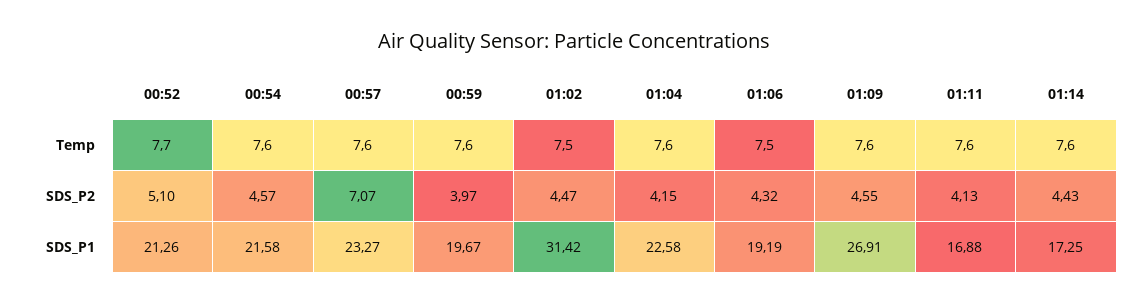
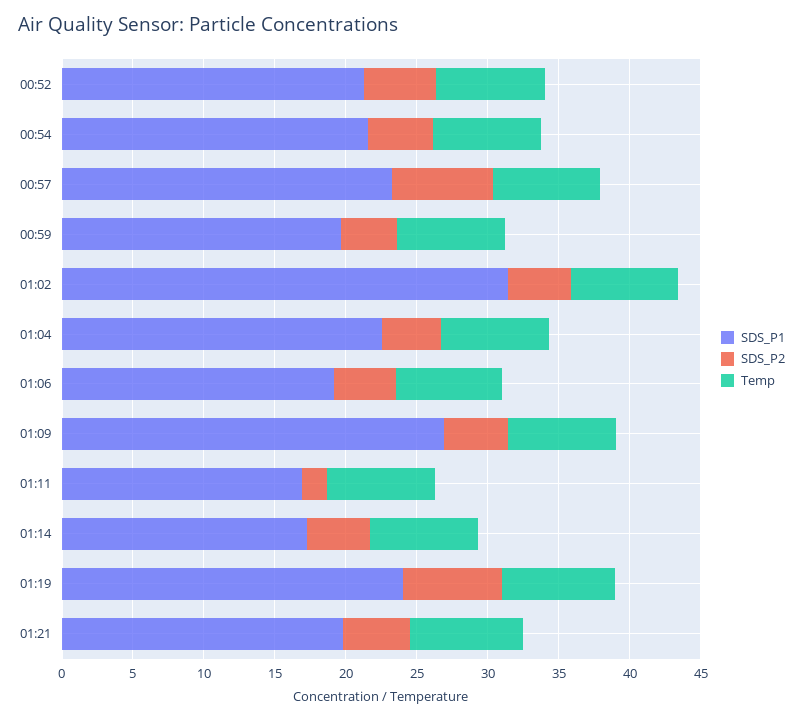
SDS_P2, 01:11: 4.13 -> 2
SDS_P1, 01:19: none -> 24
SDS_P2, 01:19: none -> 7
Temp, 01:19: none -> 8
SDS_P1, 01:21: none -> 20
SDS_P2, 01:21: none -> 5
Temp, 01:21: none -> 8

